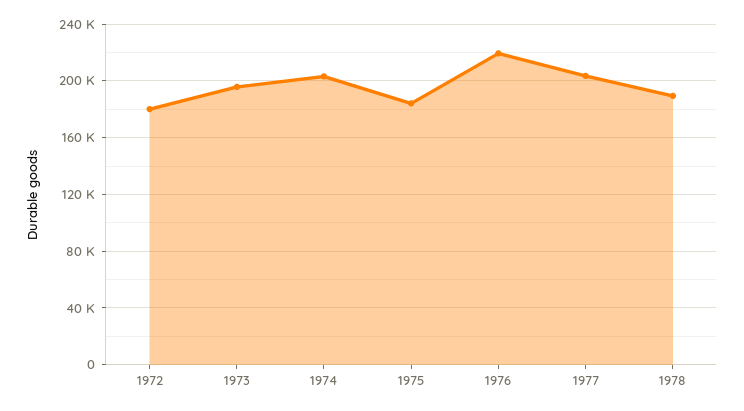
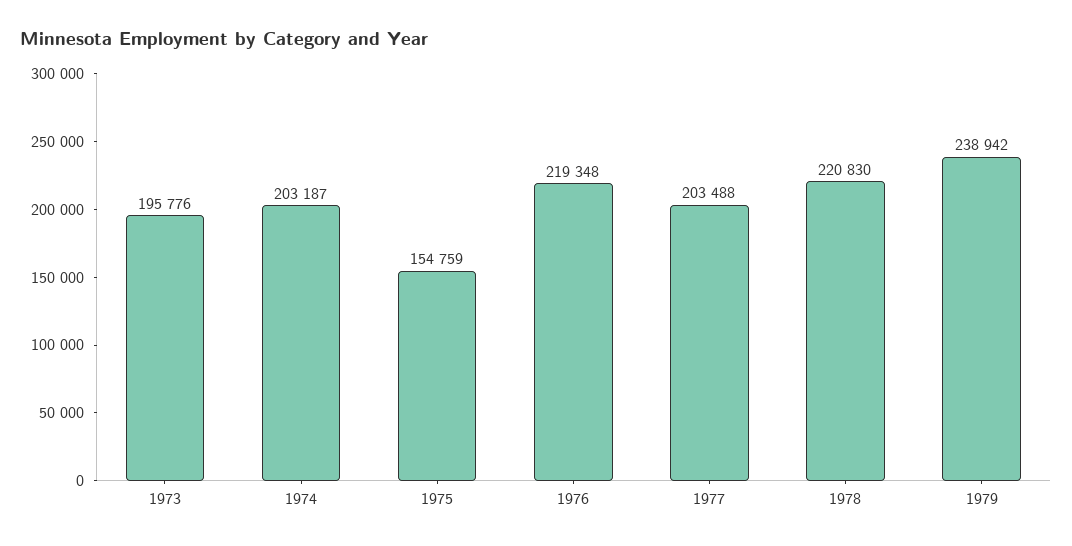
1972: 180000 -> none
1975: 185000 -> 154759
1978: 190000 -> 220830
1979: none -> 238942

